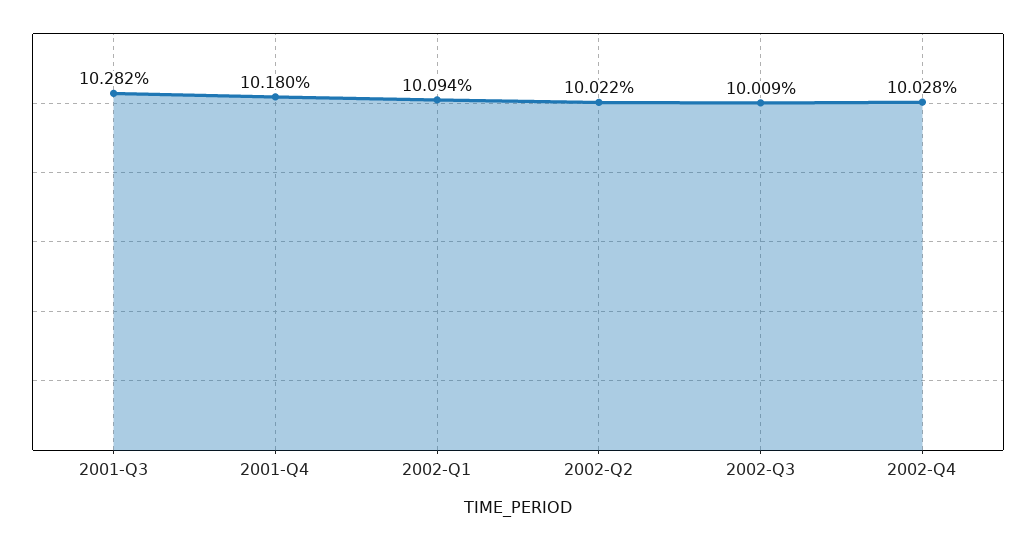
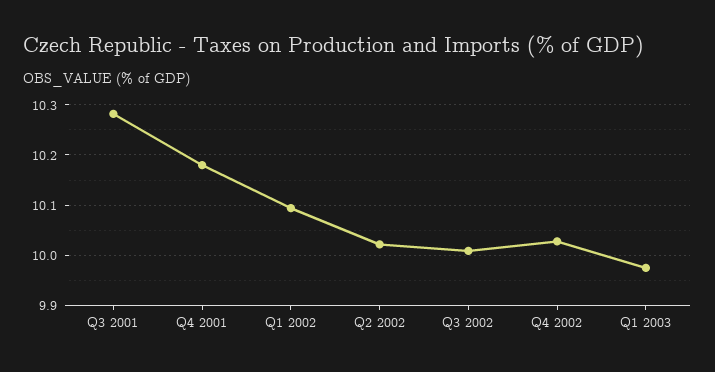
Q1 2003: none -> 9.98

